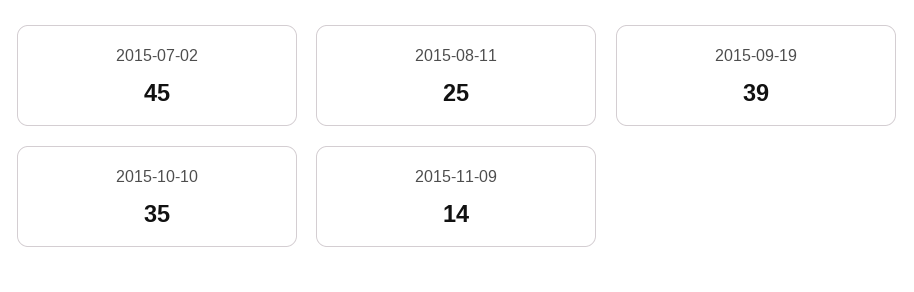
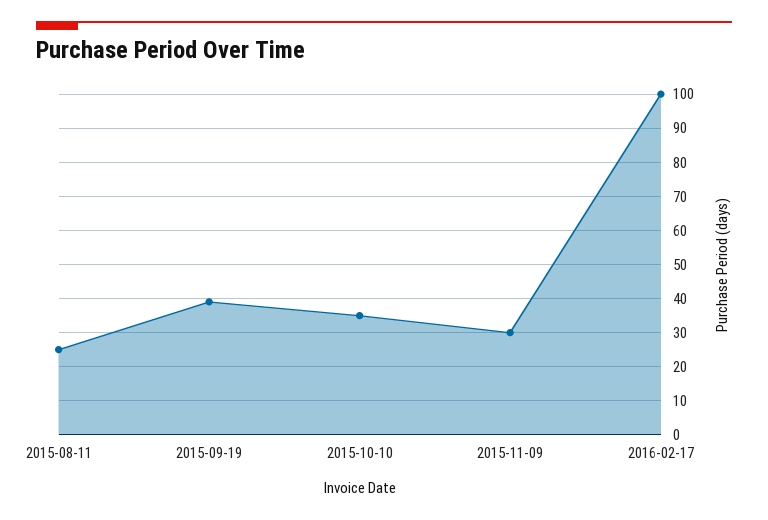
2015-07-02: 45 -> none
2015-11-09: 14 -> 30
2016-02-17: none -> 100

